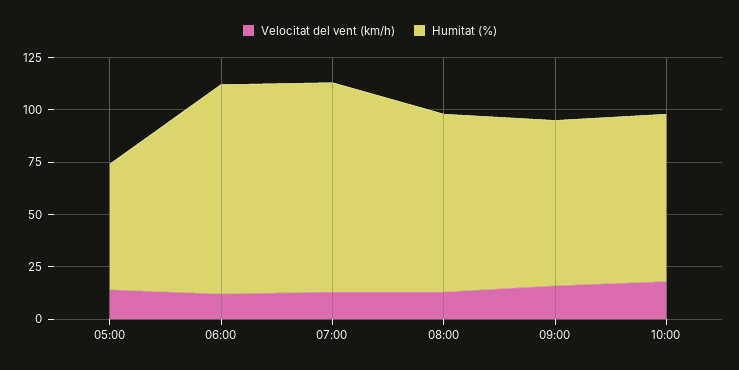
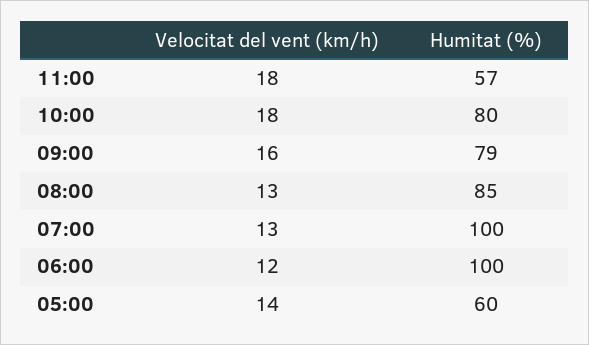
Velocitat del vent (km/h), 11:00: none -> 18
Humitat (%), 11:00: none -> 57

